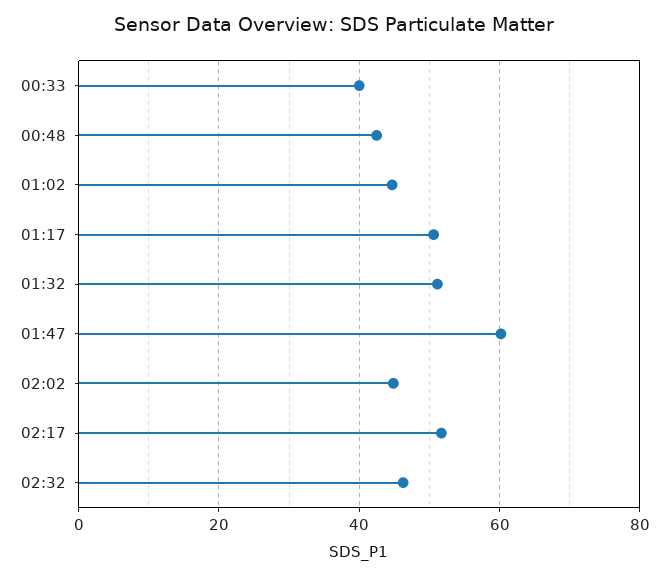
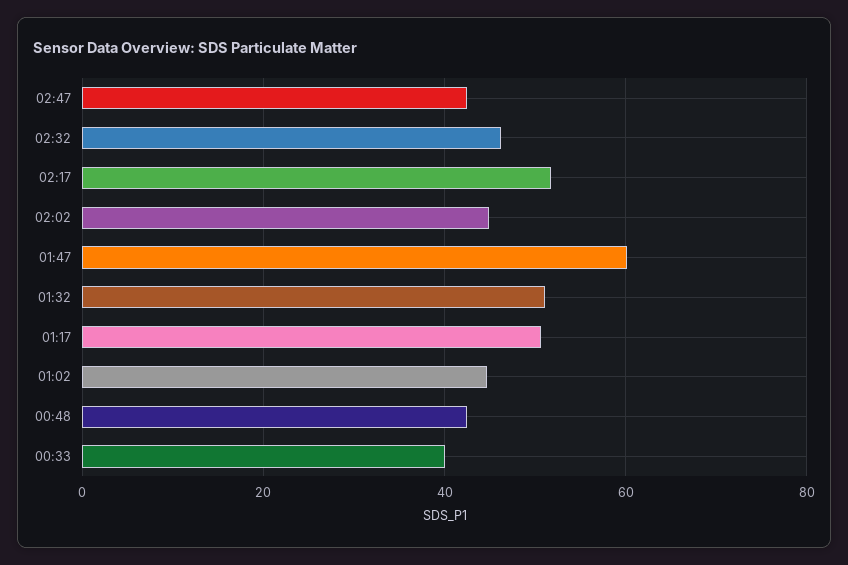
02:47: none -> 42

